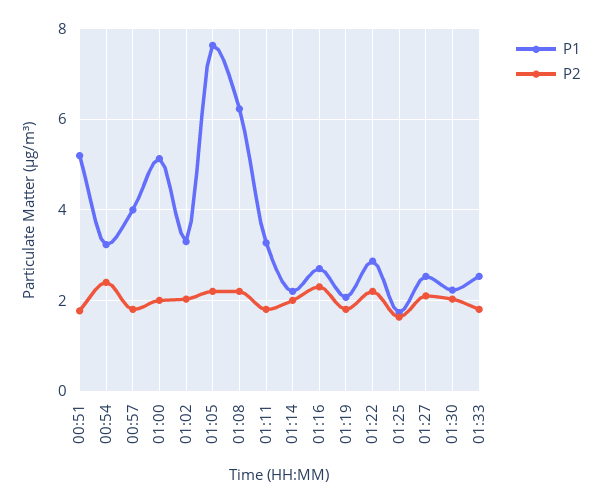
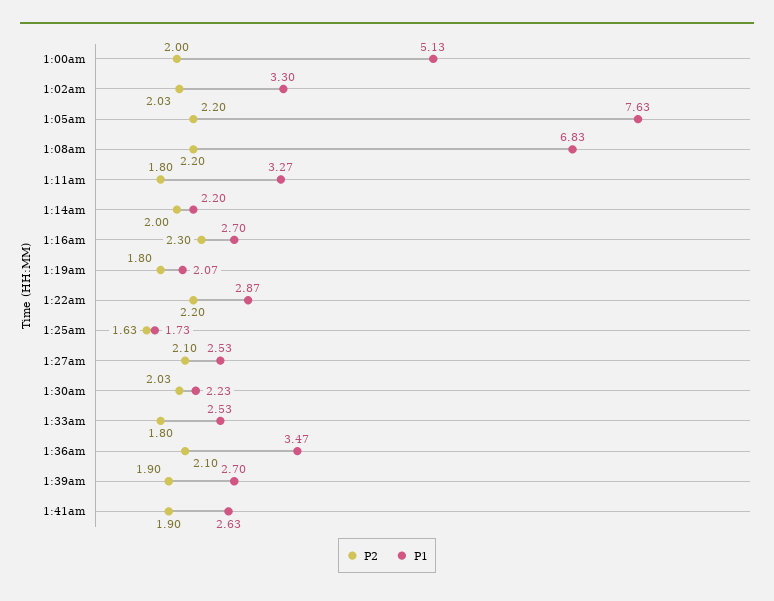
P1, 00:51: 5.2 -> none
P2, 00:51: 1.8 -> none
P1, 00:54: 3.2 -> none
P2, 00:54: 2.4 -> none
P1, 00:57: 4 -> none
P2, 00:57: 1.8 -> none
P1, 01:08: 6.2 -> 6.83
P2, 1:36am: none -> 2.1
P1, 1:36am: none -> 3.47
P2, 1:39am: none -> 1.9
P1, 1:39am: none -> 2.7
P2, 1:41am: none -> 1.9
P1, 1:41am: none -> 2.63

